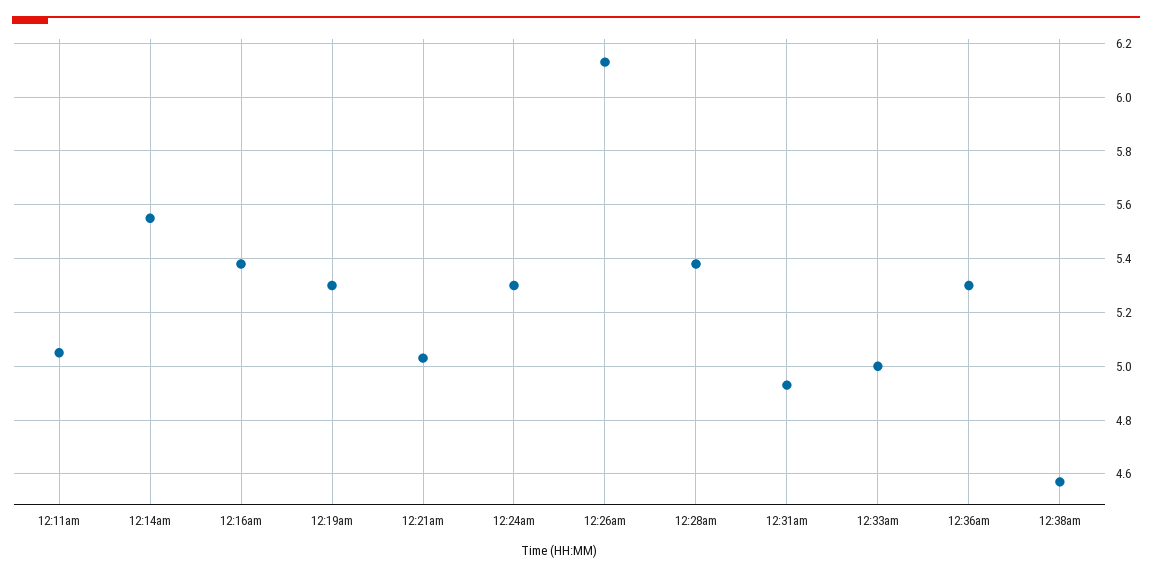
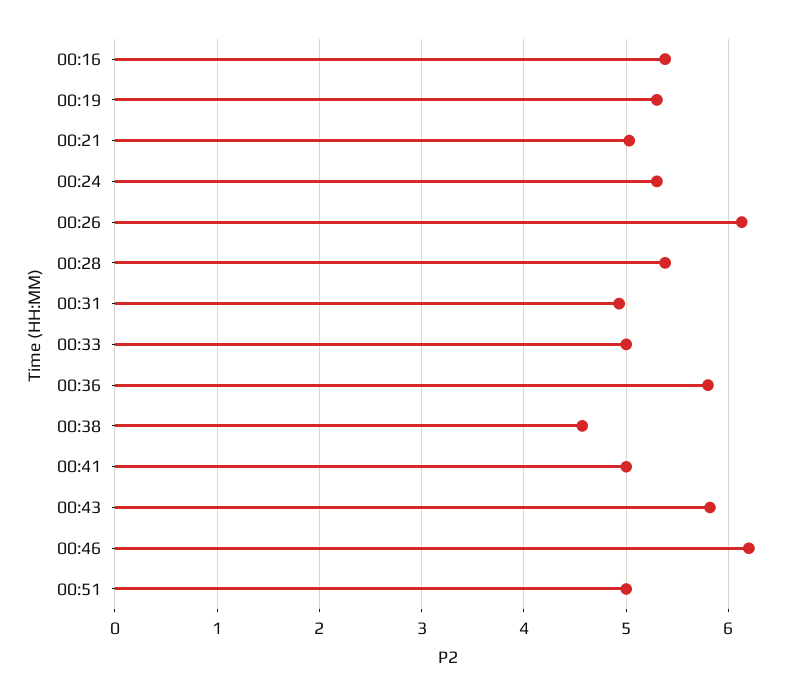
12:11am: 5.05 -> none
12:14am: 5.55 -> none
12:36am: 5.3 -> 5.8
00:41: none -> 5
00:43: none -> 5.8
00:46: none -> 6.2
00:51: none -> 5

